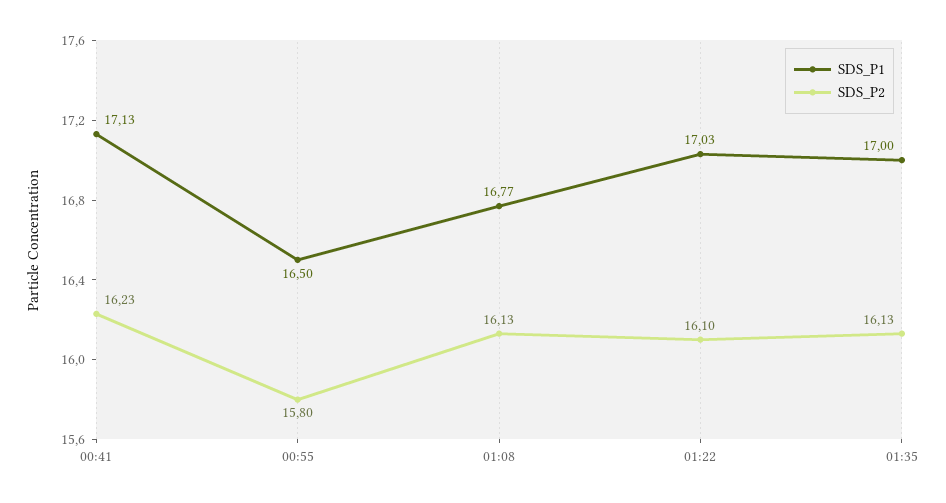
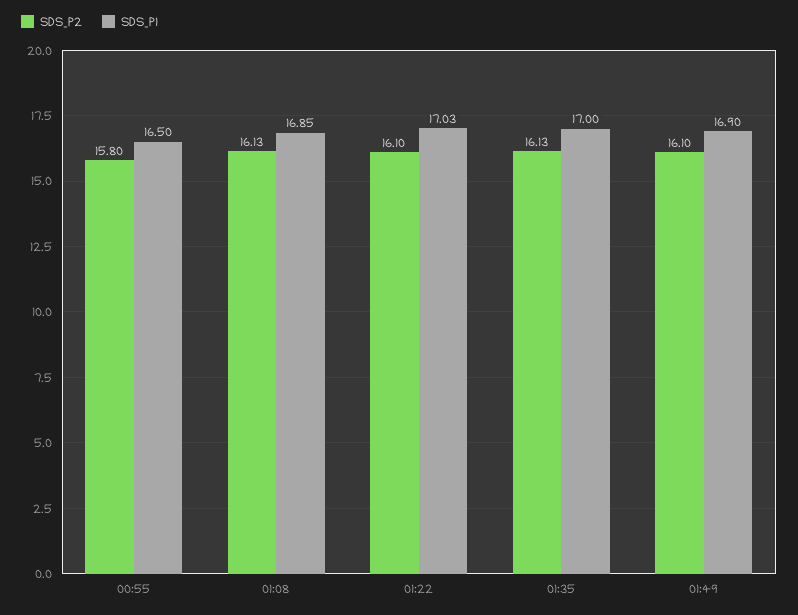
SDS_P1, 00:41: 17.13 -> none
SDS_P2, 00:41: 16.23 -> none
SDS_P1, 01:08: 16.77 -> 16.85
SDS_P2, 01:49: none -> 16.1
SDS_P1, 01:49: none -> 16.9

